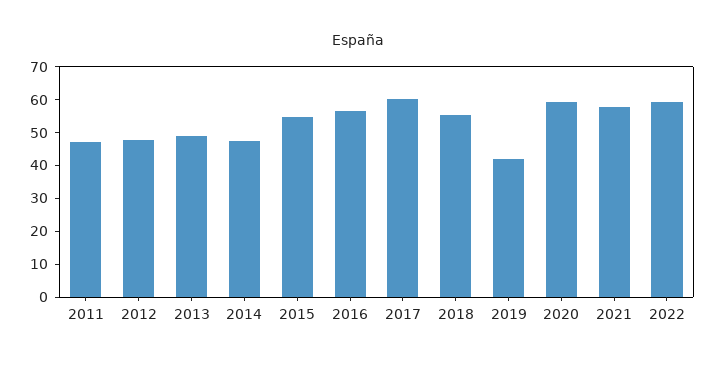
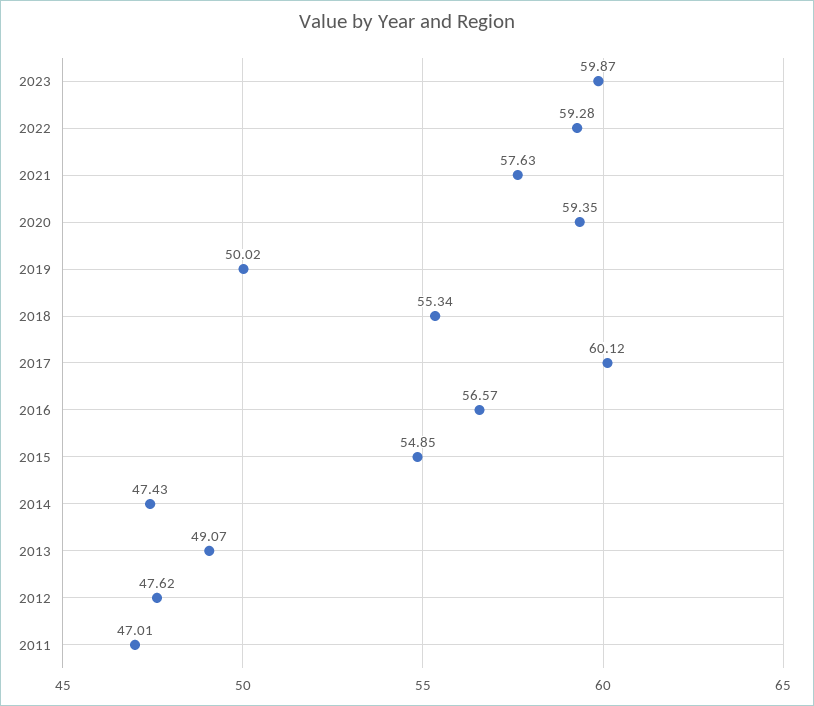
2019: 42.5 -> 50.02
2023: none -> 59.87

